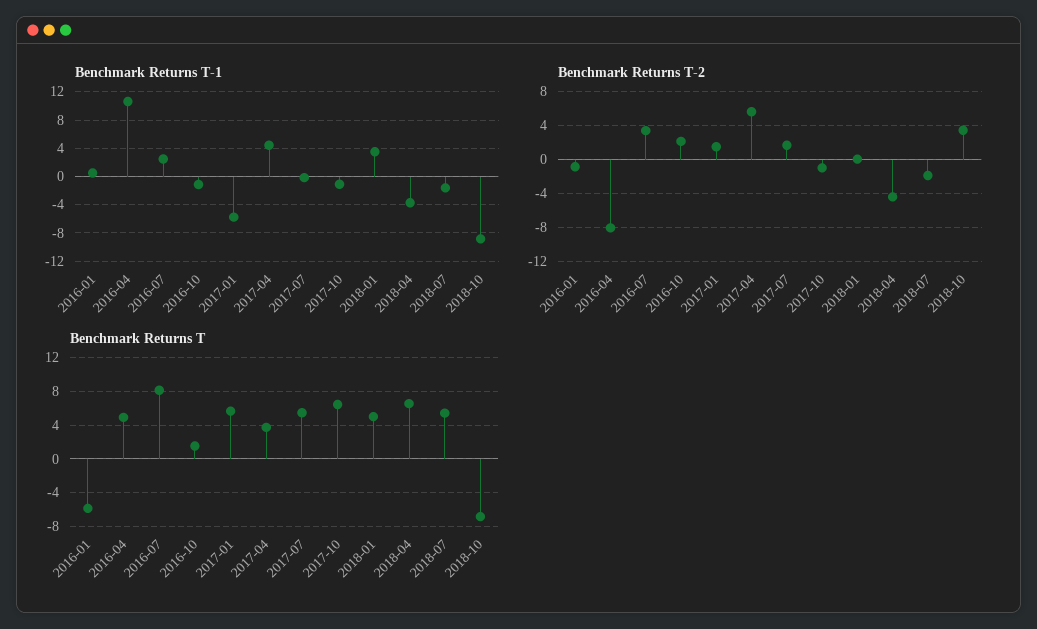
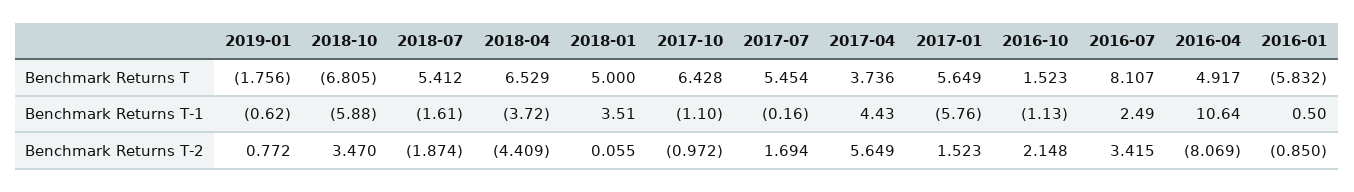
Benchmark Returns T-1, 2018-10: -9 -> -5.88
Benchmark Returns T, 2019-01: none -> -1.756
Benchmark Returns T-1, 2019-01: none -> -0.62
Benchmark Returns T-2, 2019-01: none -> 0.772

